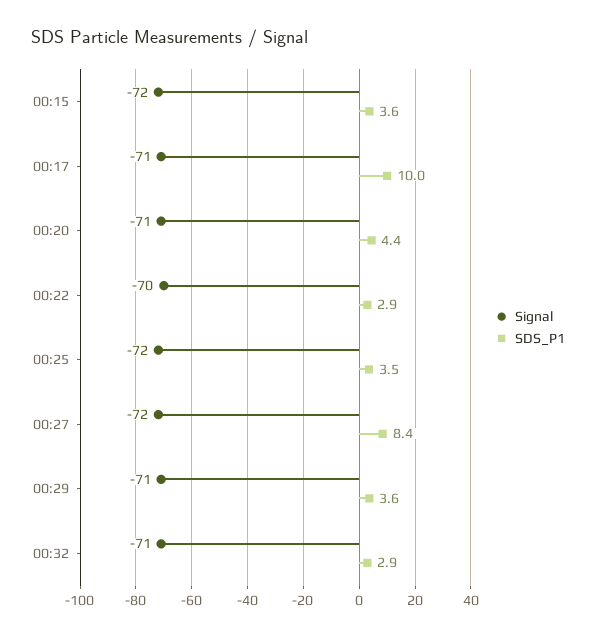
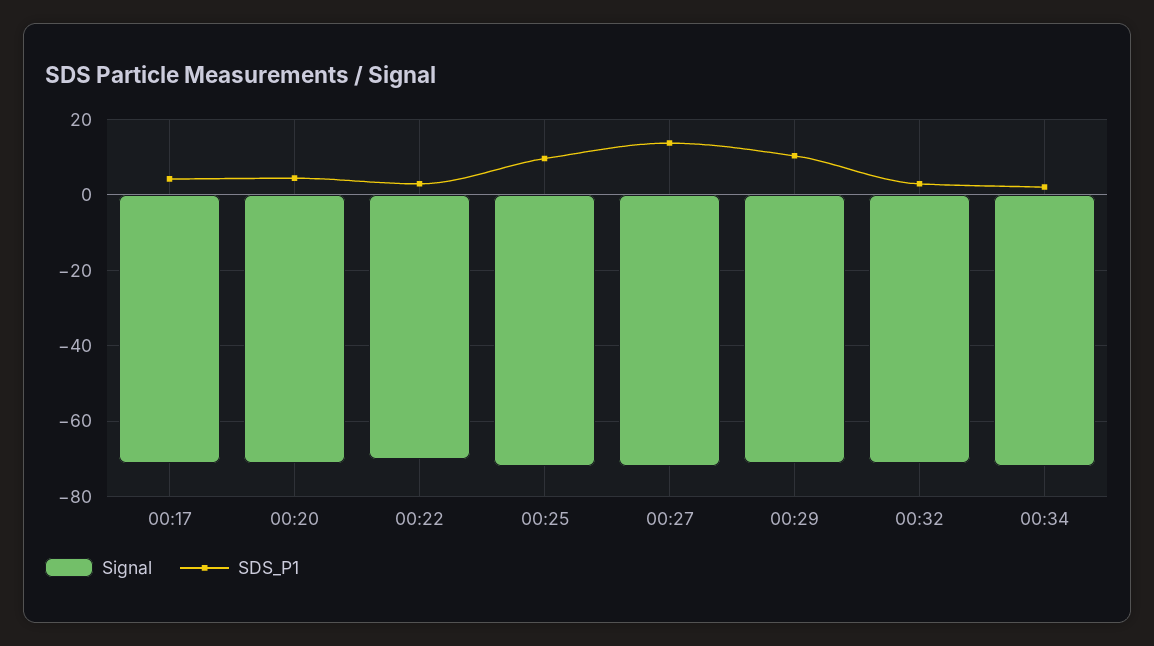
Signal, 00:15: -72 -> none
SDS_P1, 00:15: 3.6 -> none
SDS_P1, 00:17: 10 -> 4
SDS_P1, 00:25: 3.5 -> 10
SDS_P1, 00:27: 8.4 -> 14
SDS_P1, 00:29: 3.6 -> 10
Signal, 00:34: none -> -72
SDS_P1, 00:34: none -> 2

